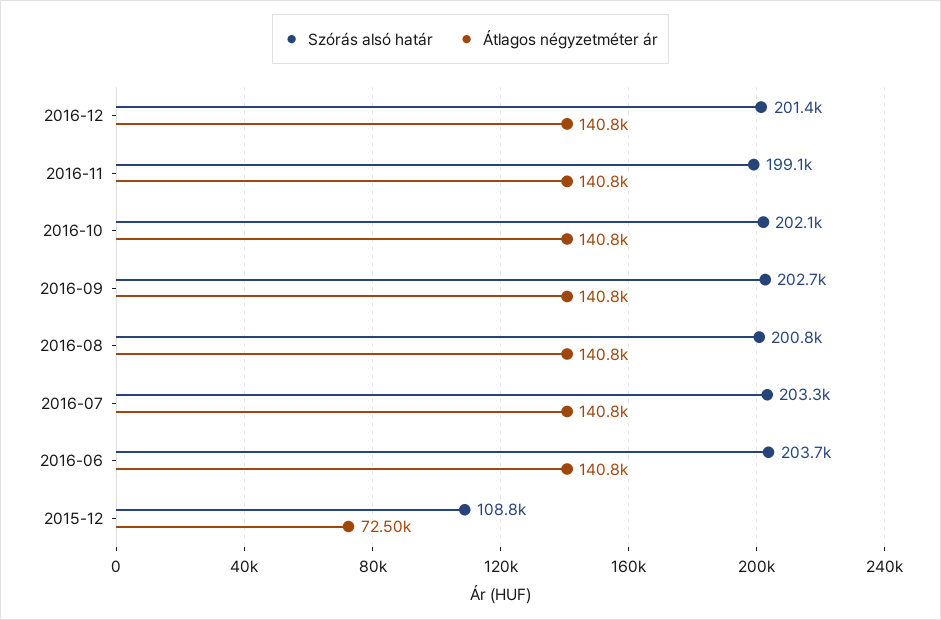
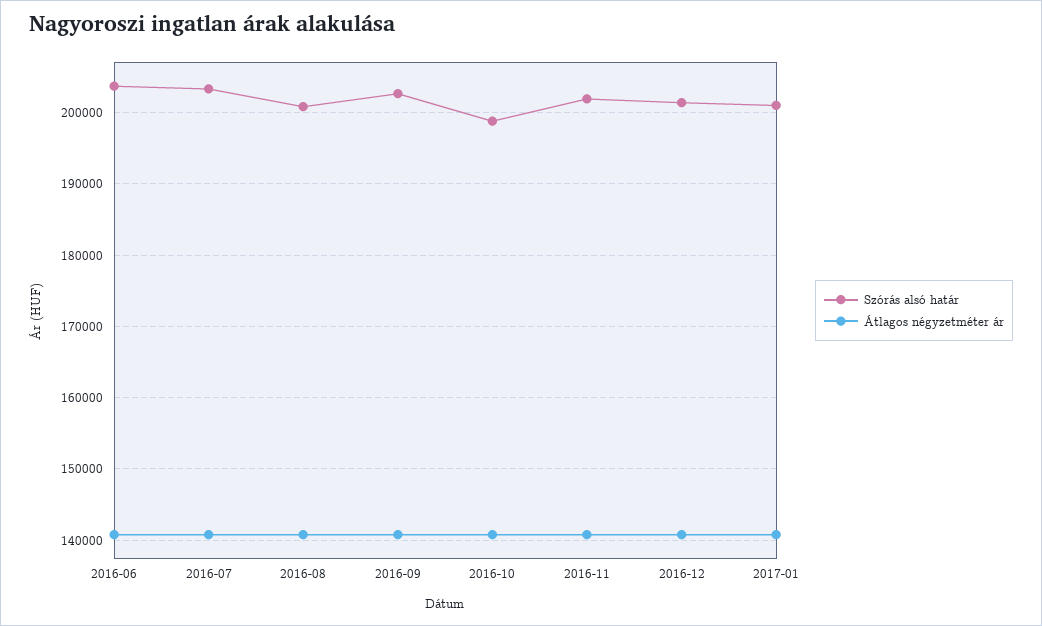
Szórás alsó határ, 2016-11: 199100 -> 202000
Szórás alsó határ, 2016-10: 202100 -> 199000
Szórás alsó határ, 2015-12: 108800 -> none
Átlagos négyzetméter ár, 2015-12: 72500 -> none
Szórás alsó határ, 2017-01: none -> 201000
Átlagos négyzetméter ár, 2017-01: none -> 141000

